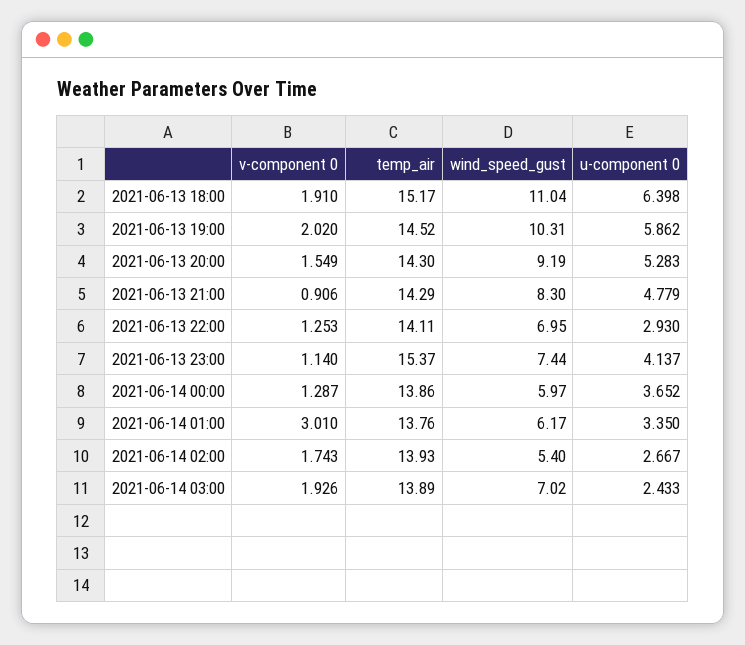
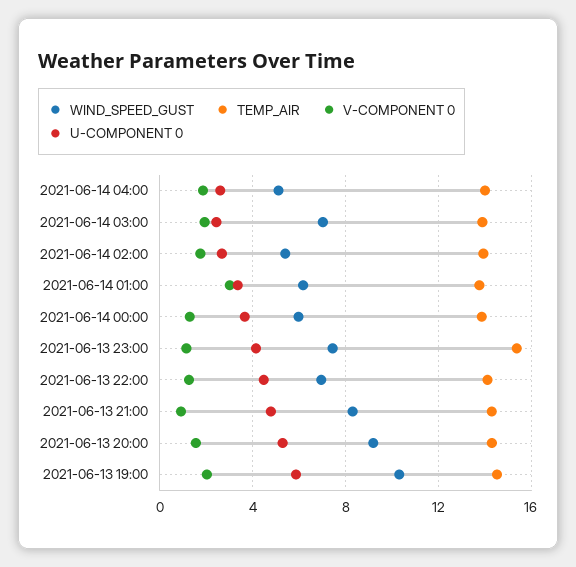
v-component 0, 2021-06-13 18:00: 1.91 -> none
temp_air, 2021-06-13 18:00: 15.17 -> none
wind_speed_gust, 2021-06-13 18:00: 11.04 -> none
u-component 0, 2021-06-13 18:00: 6.398 -> none
u-component 0, 2021-06-13 22:00: 2.93 -> 4.5
wind_speed_gust, 2021-06-14 04:00: none -> 5
temp_air, 2021-06-14 04:00: none -> 14
v-component 0, 2021-06-14 04:00: none -> 2
u-component 0, 2021-06-14 04:00: none -> 2.5

